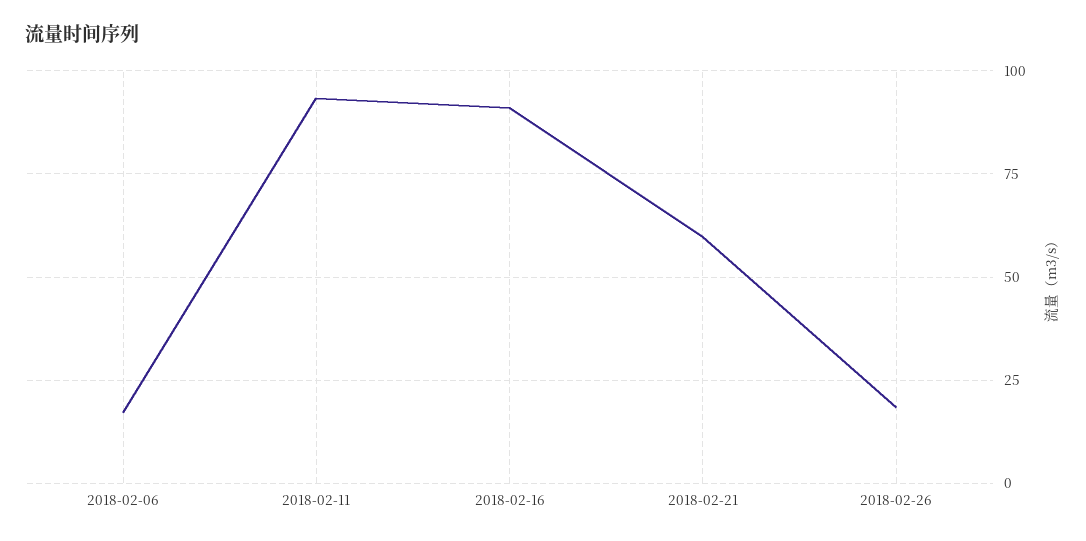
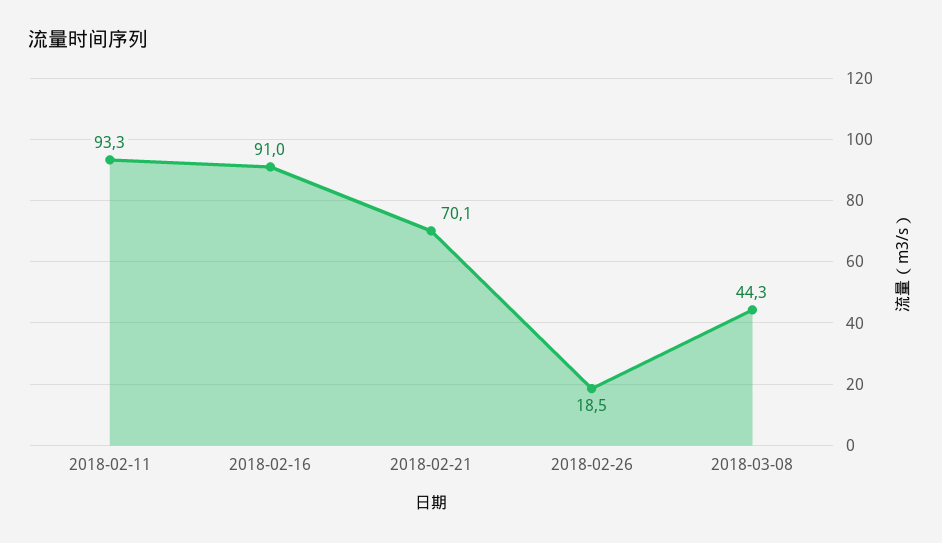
2018-02-06: 17.5 -> none
2018-02-21: 60 -> 70.1
2018-03-08: none -> 44.3

